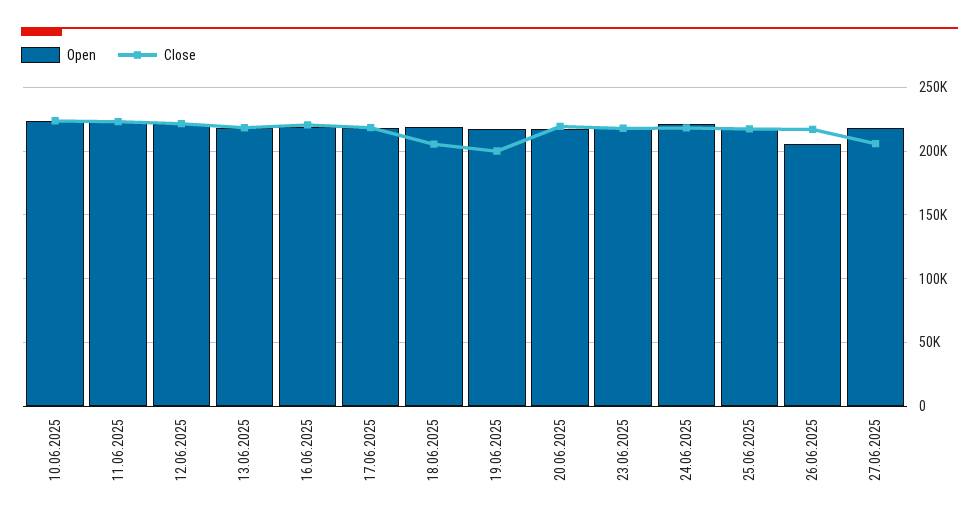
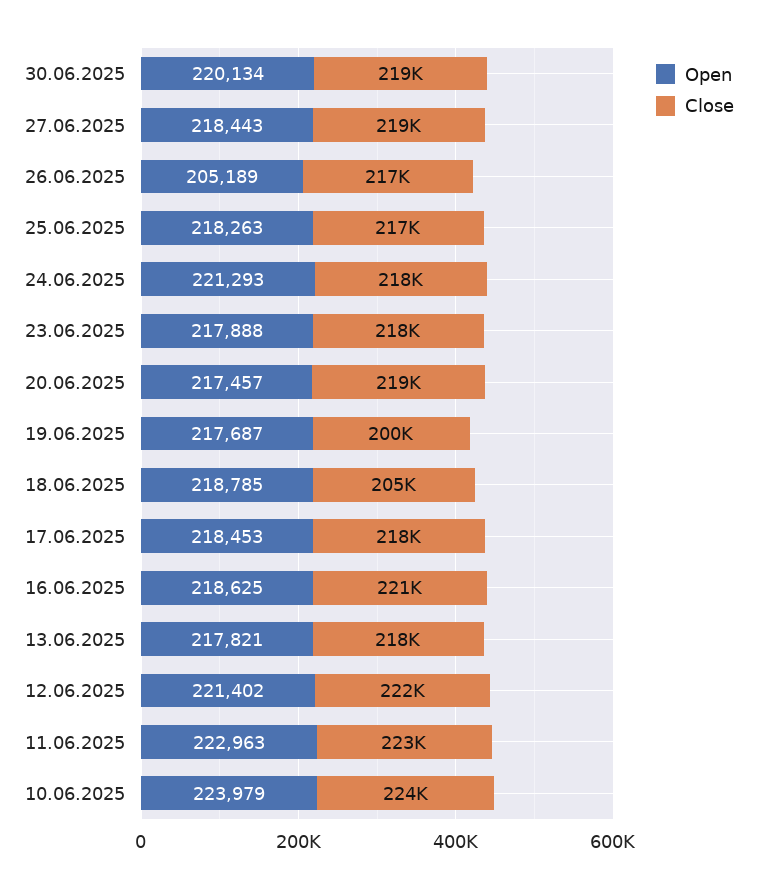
Close, 27.06.2025: 205000 -> 219000
Open, 30.06.2025: none -> 220134
Close, 30.06.2025: none -> 219000

